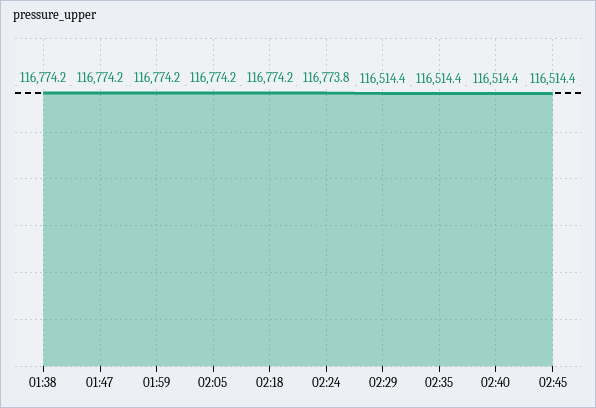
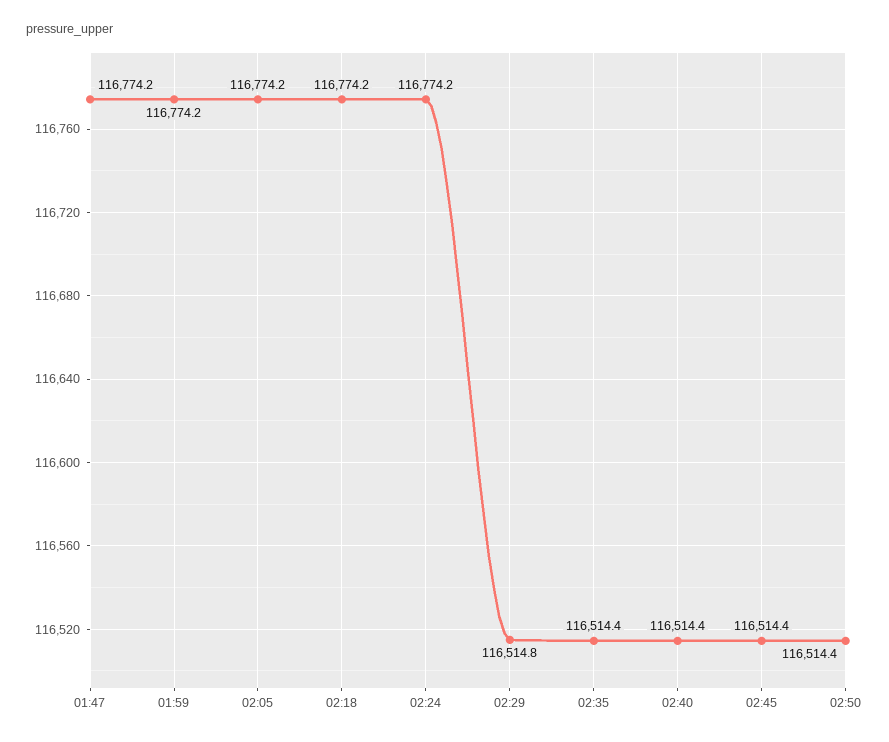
01:38: 116774.2 -> none
02:24: 116773.8 -> 116774.2
02:29: 116514.4 -> 116514.8
02:50: none -> 116514.4

